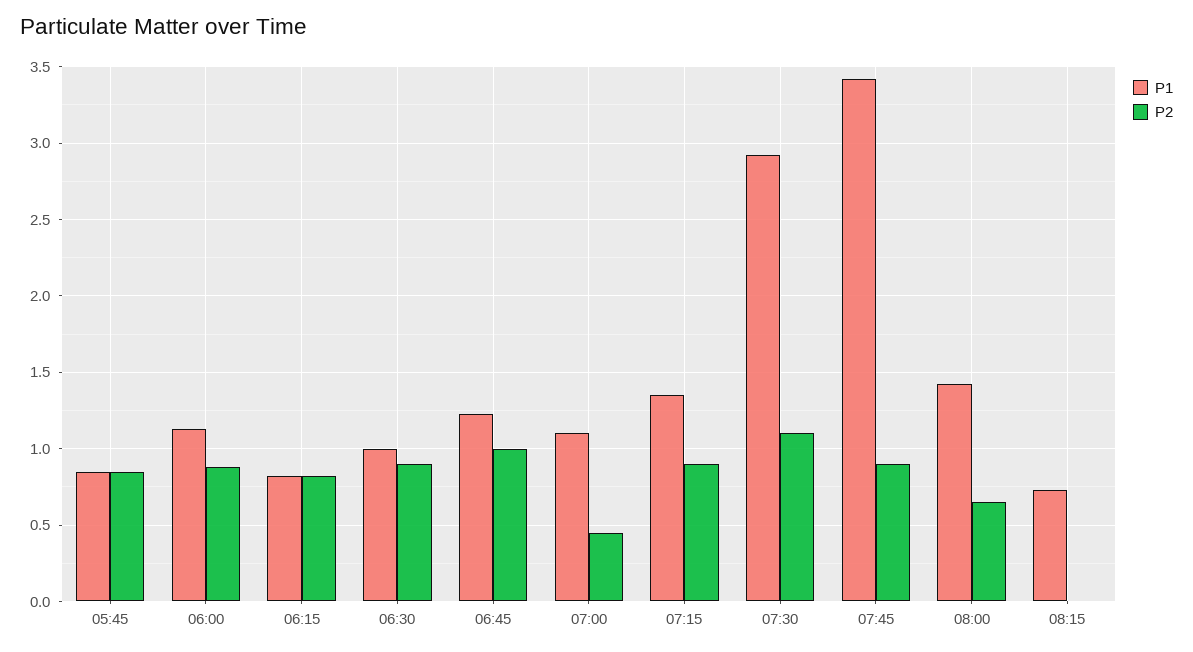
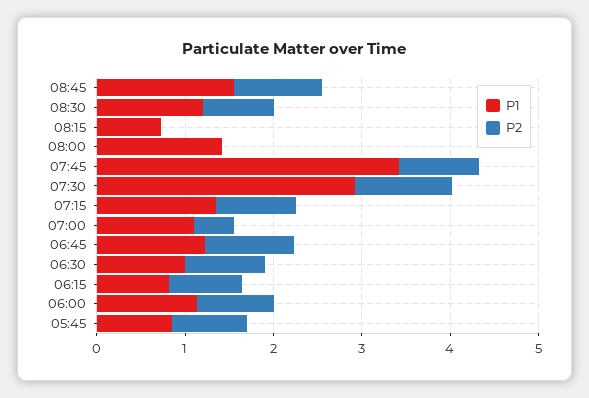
P2, 08:00: 0.65 -> 0
P1, 08:45: none -> 1.6
P2, 08:45: none -> 1
P1, 08:30: none -> 1.2
P2, 08:30: none -> 0.8

